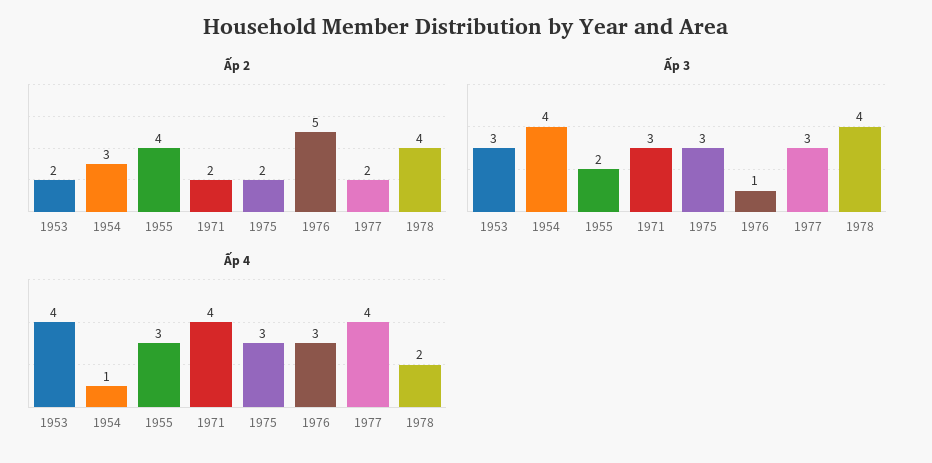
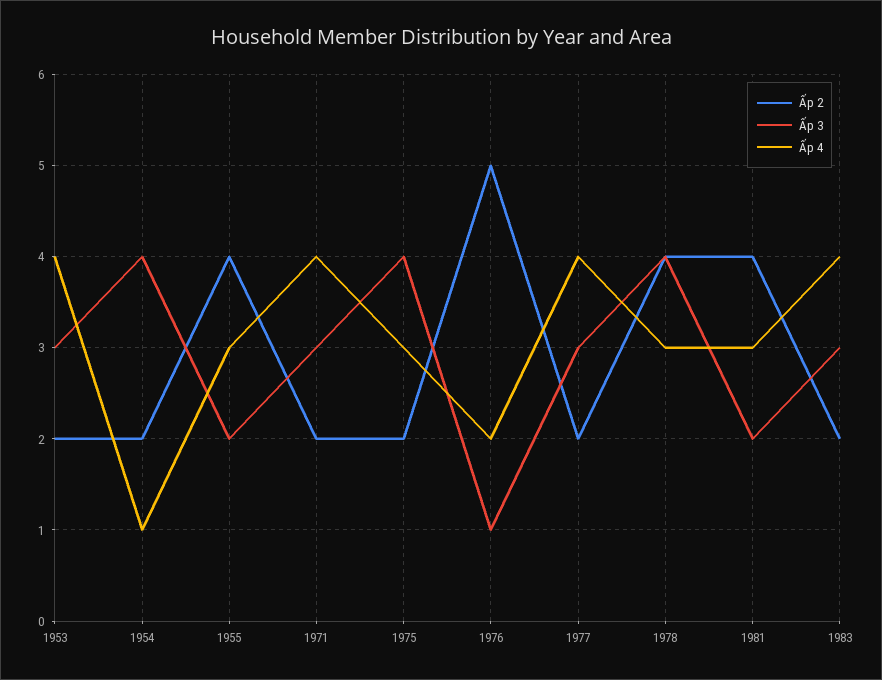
Ấp 2, 1954: 3 -> 2
Ấp 3, 1975: 3 -> 4
Ấp 4, 1976: 3 -> 2
Ấp 4, 1978: 2 -> 3
Ấp 2, 1981: none -> 4
Ấp 3, 1981: none -> 2
Ấp 4, 1981: none -> 3
Ấp 2, 1983: none -> 2
Ấp 3, 1983: none -> 3
Ấp 4, 1983: none -> 4

